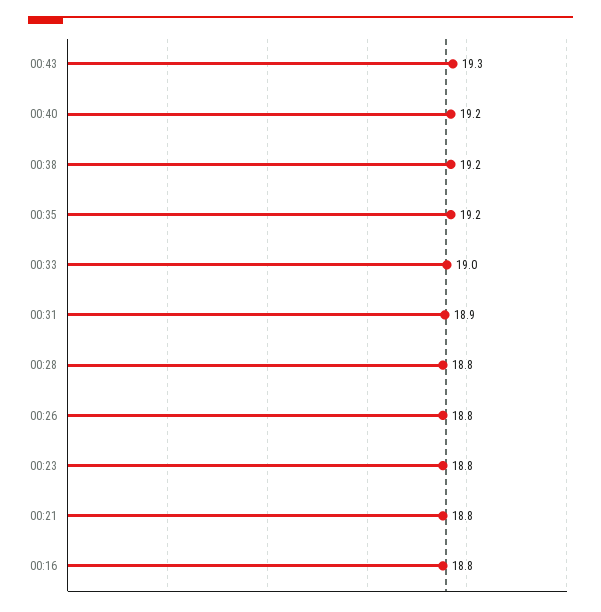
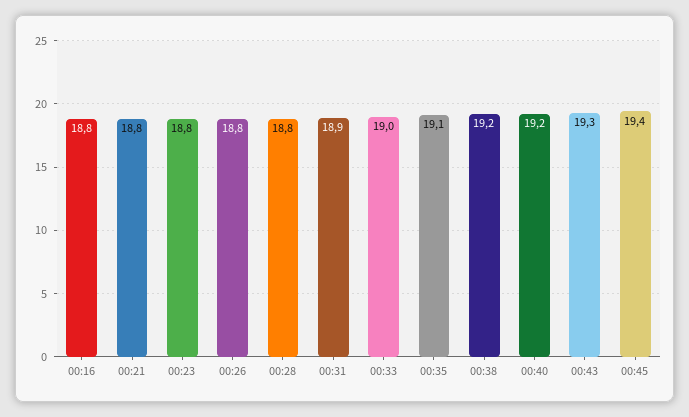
00:35: 19.2 -> 19.1
00:45: none -> 19.4

